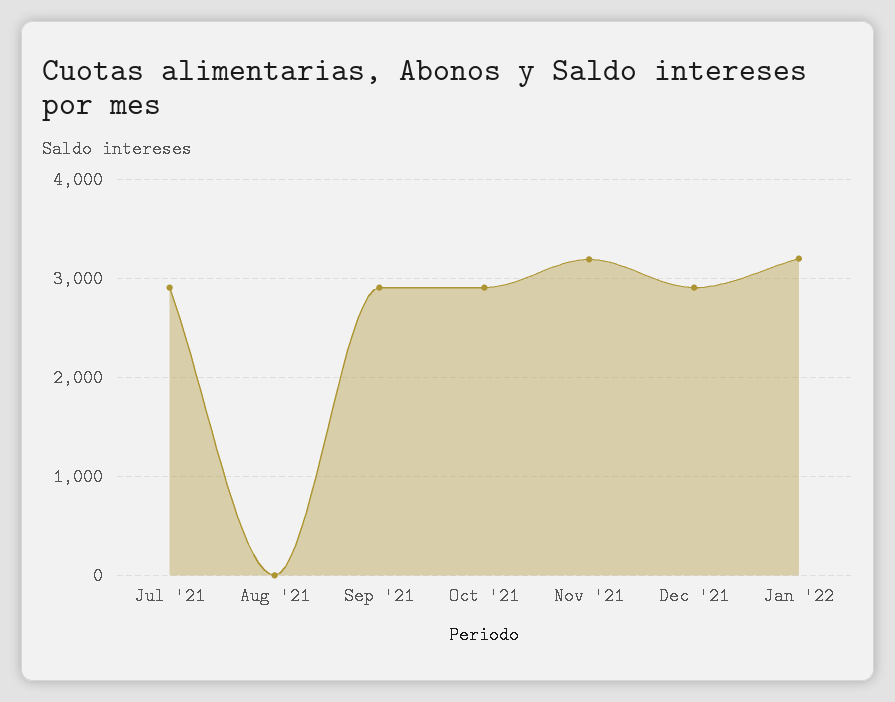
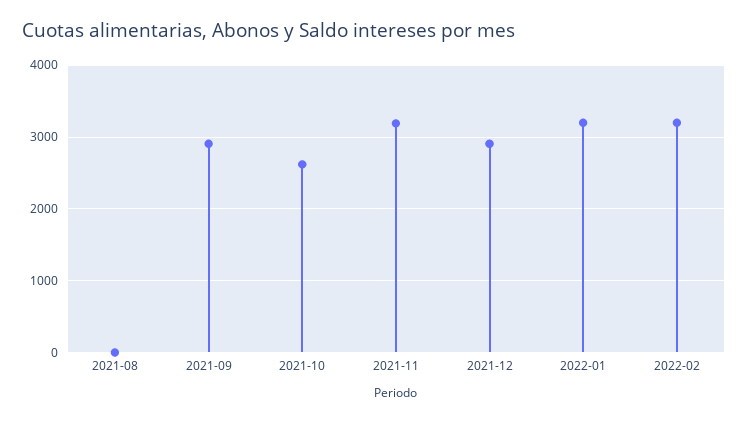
Jul '21: 2900 -> none
Oct '21: 2900 -> 2600
2022-02: none -> 3200

